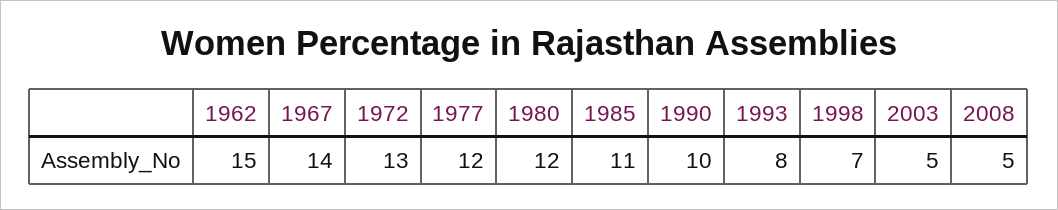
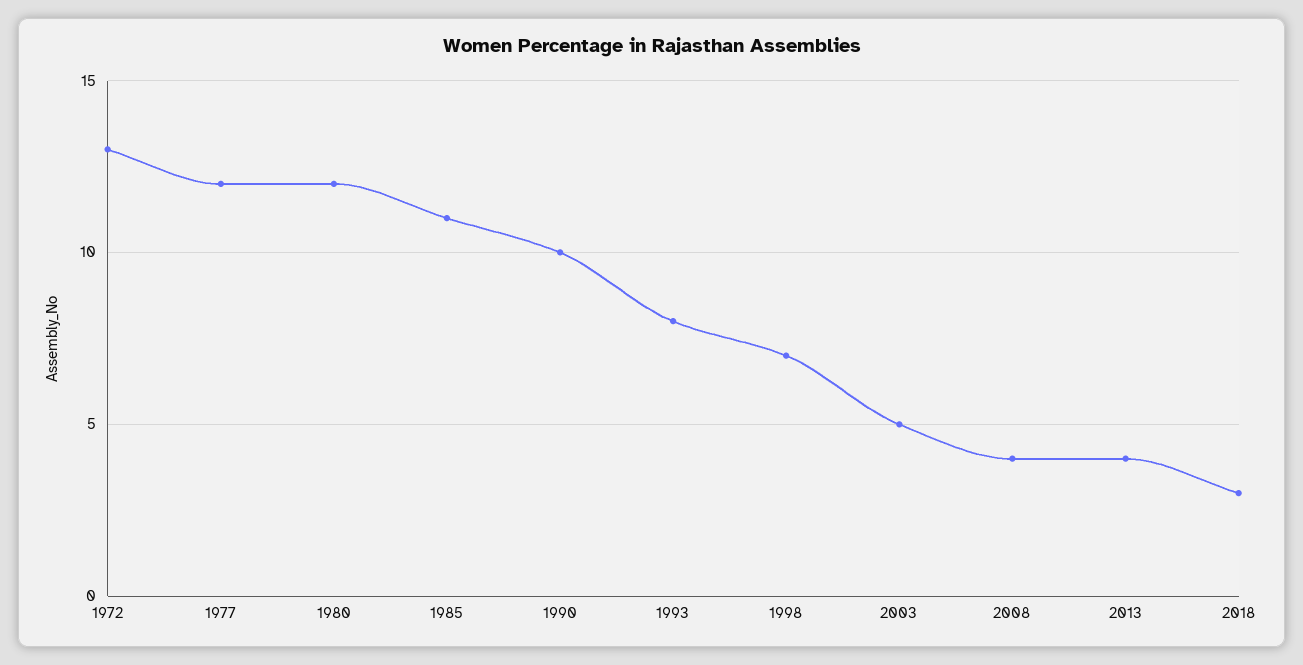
1962: 15 -> none
1967: 14 -> none
2008: 5 -> 4
2013: none -> 4
2018: none -> 3

